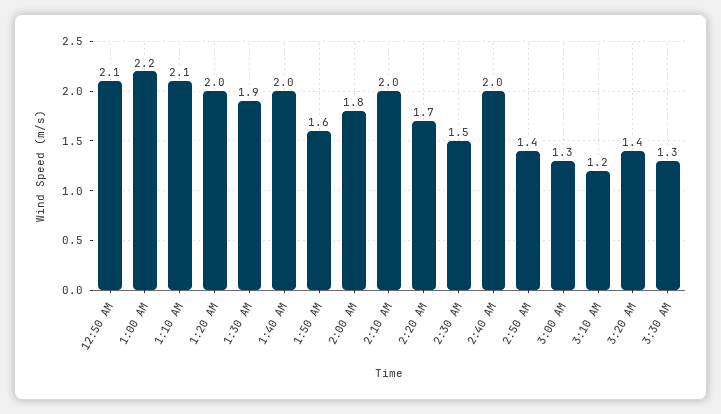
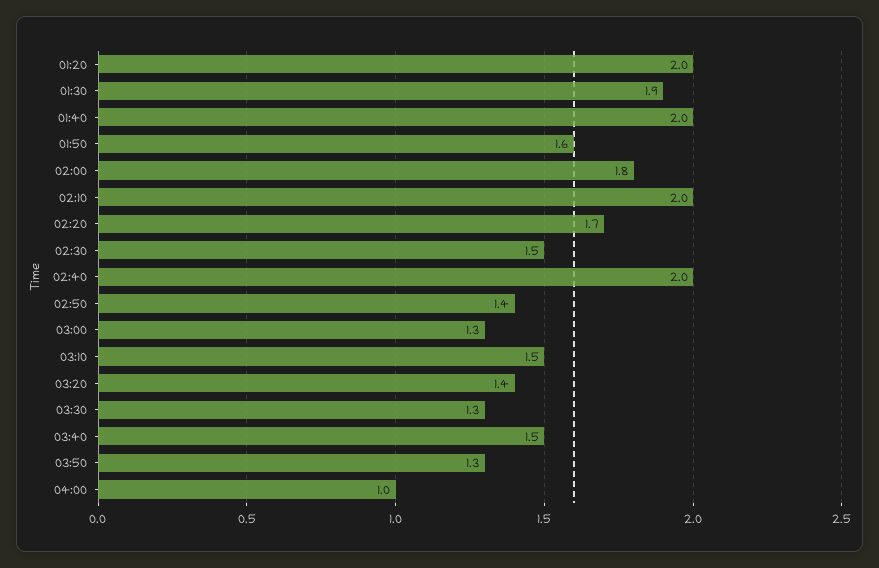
12:50 AM: 2.1 -> none
1:00 AM: 2.2 -> none
1:10 AM: 2.1 -> none
3:10 AM: 1.2 -> 1.5
03:40: none -> 1.5
03:50: none -> 1.3
04:00: none -> 1

